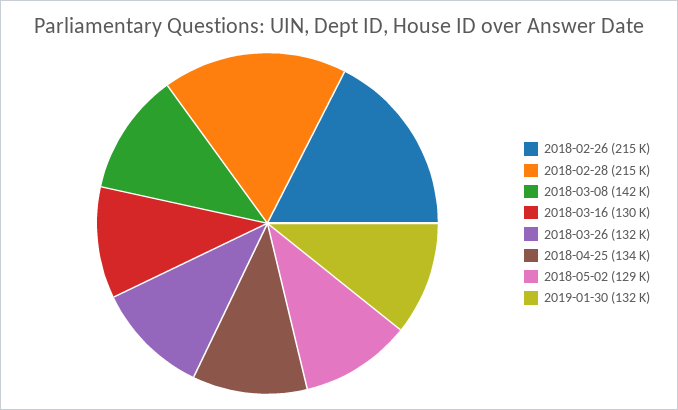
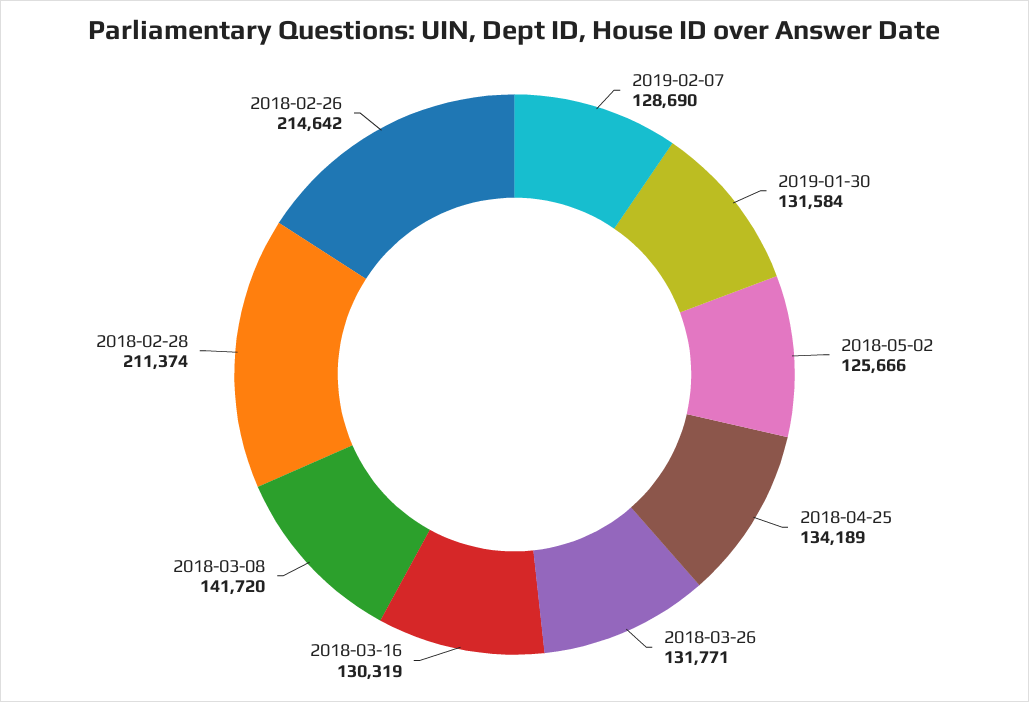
2018-02-28: 215000 -> 211374
2018-05-02: 129000 -> 125666
2019-02-07: none -> 128690

